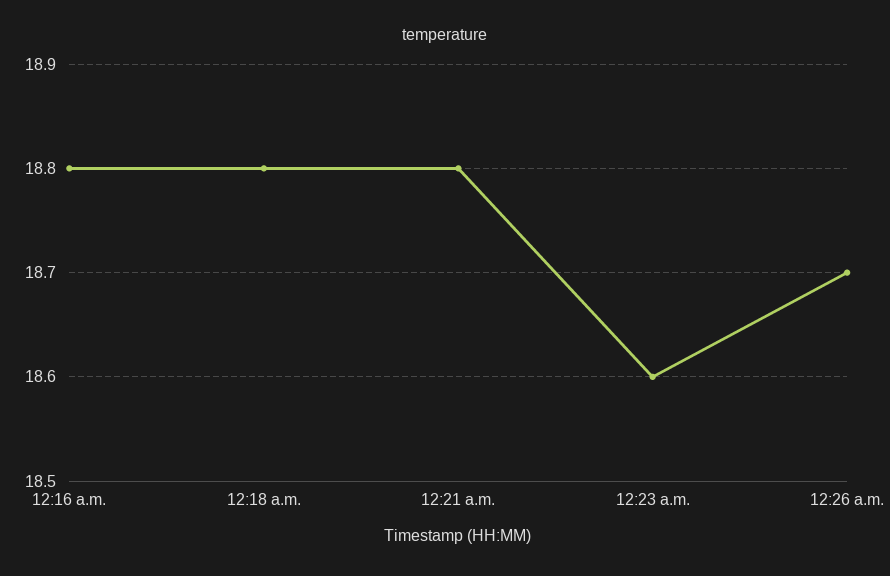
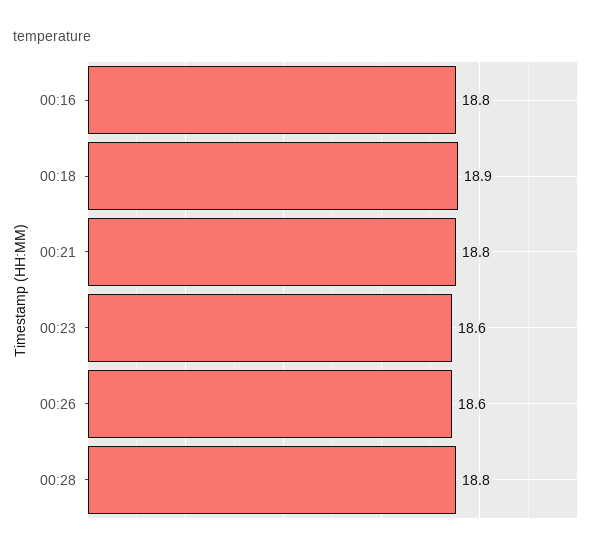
12:18 a.m.: 18.8 -> 18.9
12:26 a.m.: 18.7 -> 18.6
00:28: none -> 18.8

